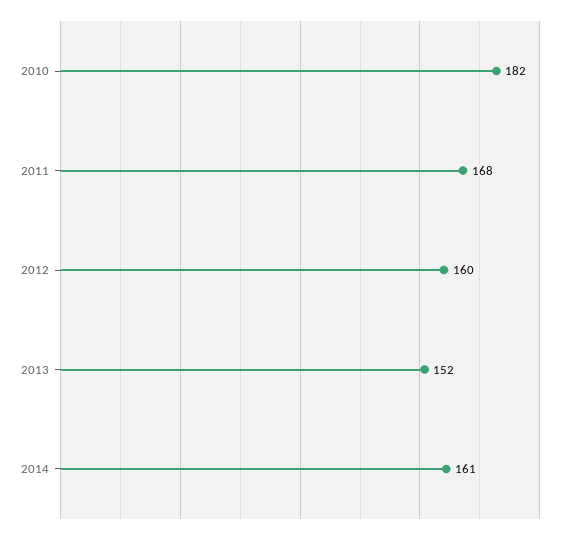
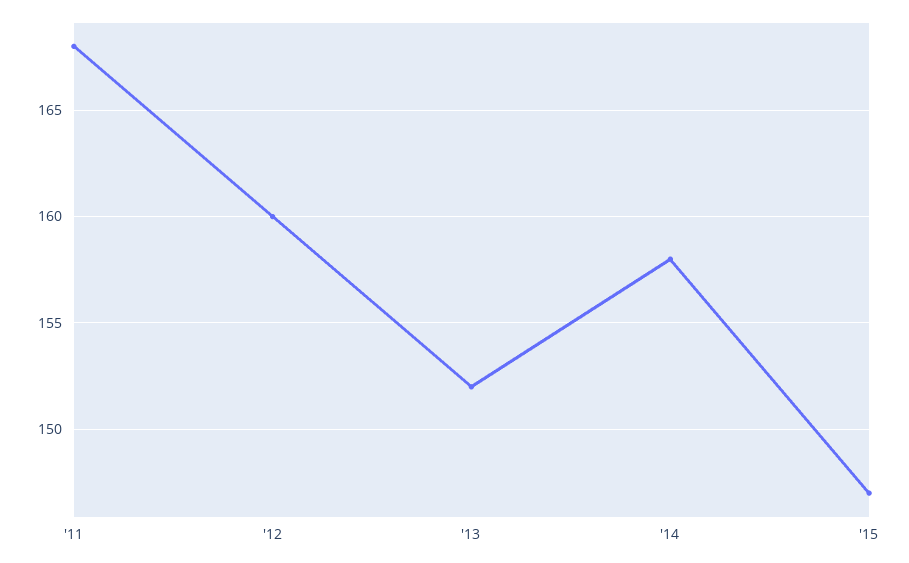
2010: 182 -> none
2014: 161 -> 158
'15: none -> 147

